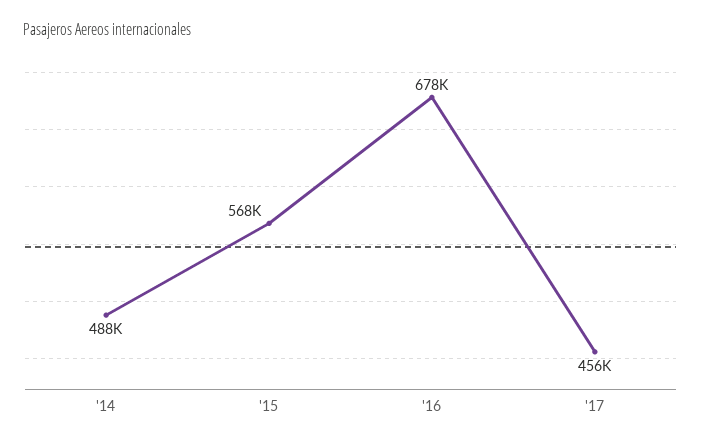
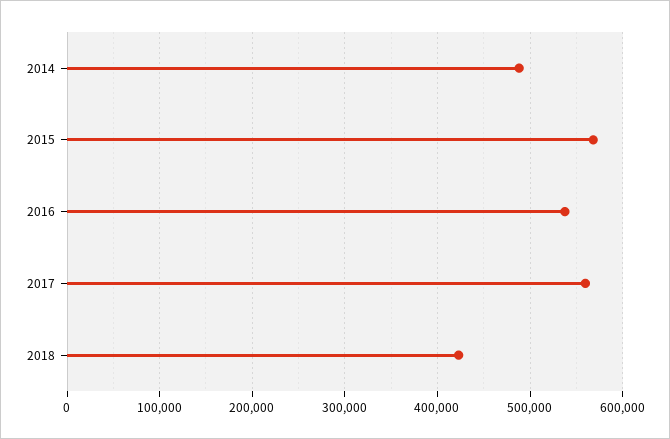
'16: 678000 -> 540000
'17: 456000 -> 560000
2018: none -> 420000

